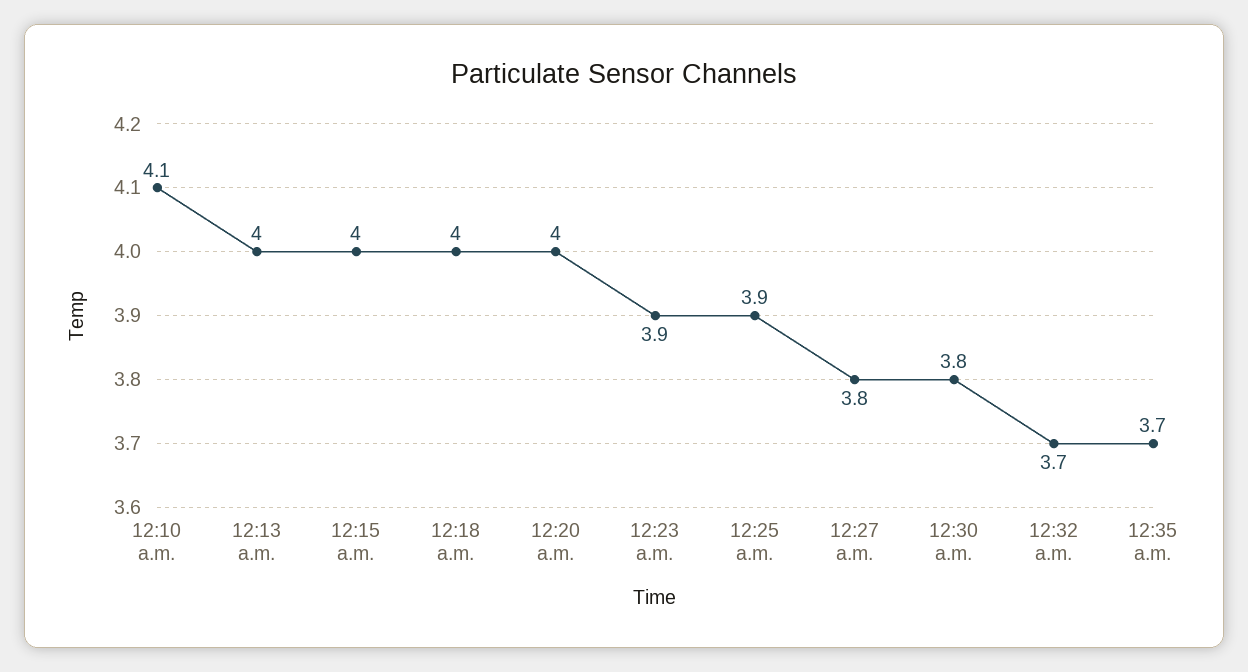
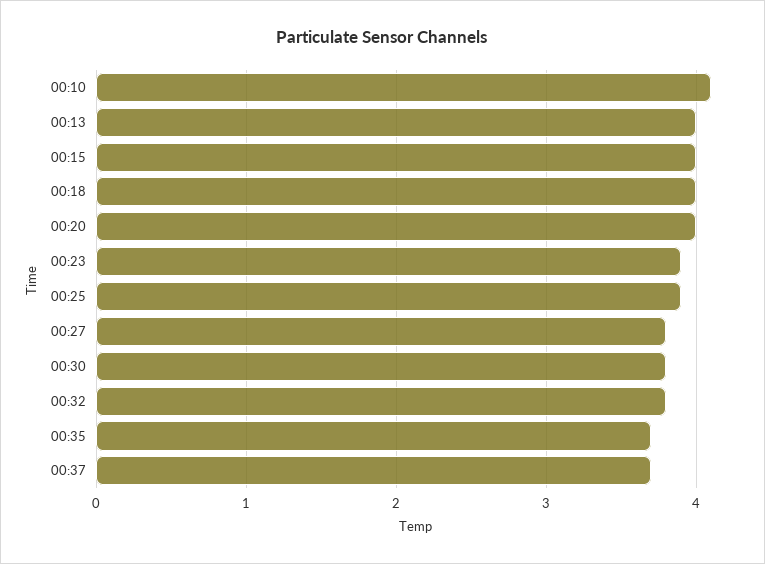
12:32 a.m.: 3.7 -> 3.8
00:37: none -> 3.7

